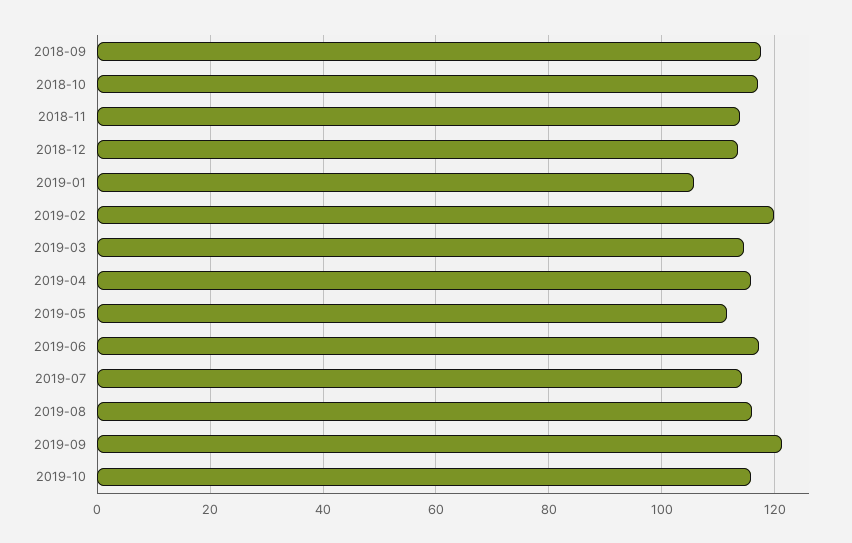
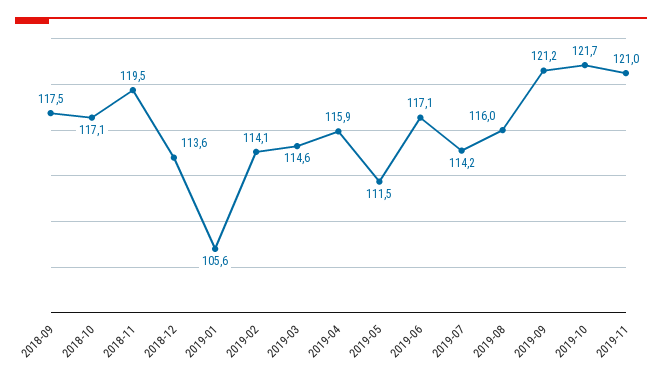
2018-11: 114 -> 119.5
2019-02: 120 -> 114.1
2019-10: 116 -> 121.7
2019-11: none -> 121

